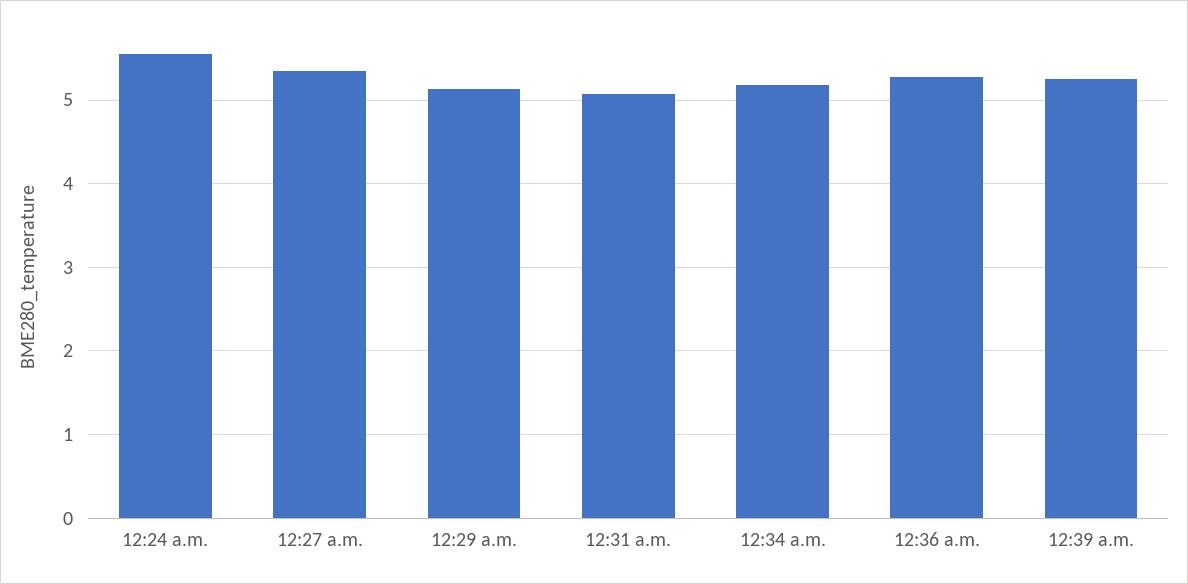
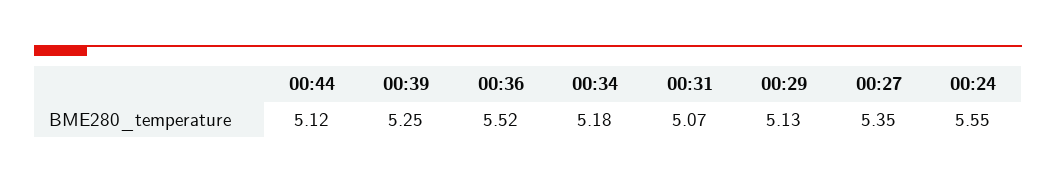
12:36 a.m.: 5.3 -> 5.52
00:44: none -> 5.12

